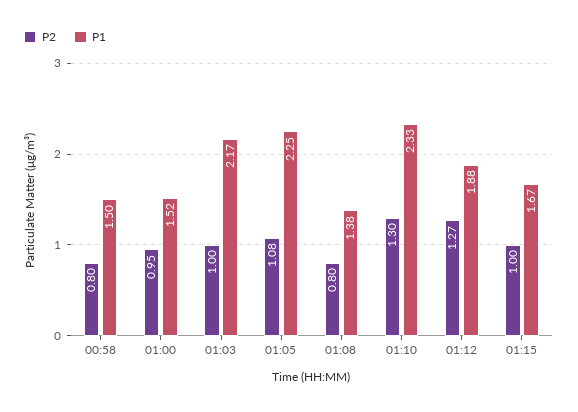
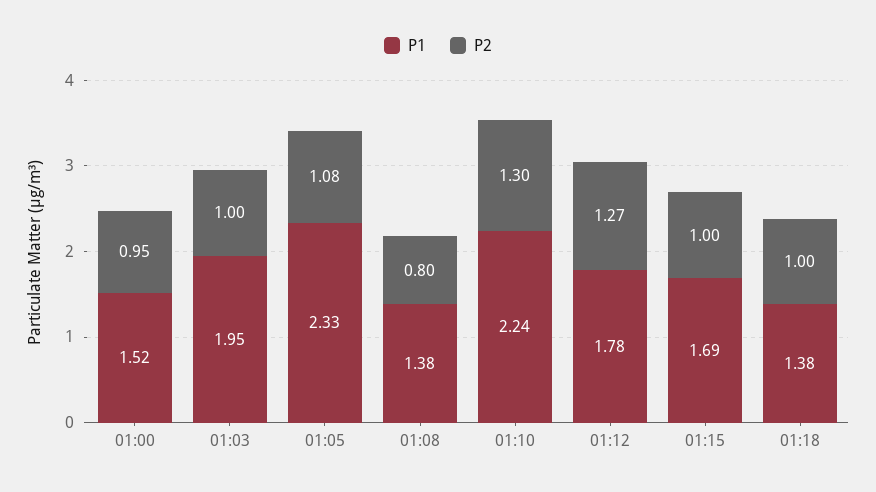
P2, 00:58: 0.8 -> none
P1, 00:58: 1.5 -> none
P1, 01:03: 2.17 -> 1.95
P1, 01:05: 2.25 -> 2.33
P1, 01:10: 2.33 -> 2.24
P1, 01:12: 1.88 -> 1.78
P1, 01:15: 1.67 -> 1.69
P1, 01:18: none -> 1.38
P2, 01:18: none -> 1

